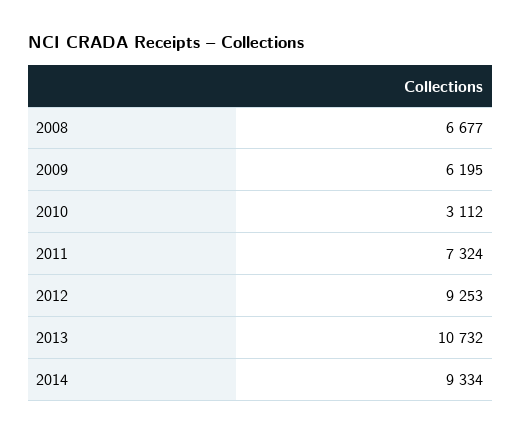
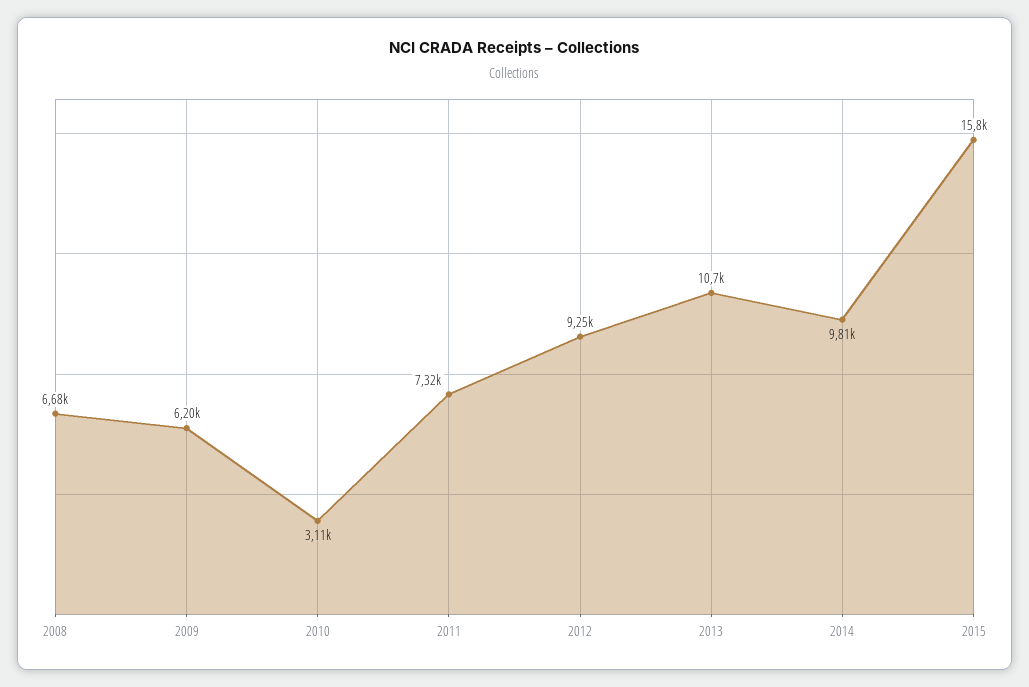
2014: 9334 -> 9810
2015: none -> 15800

